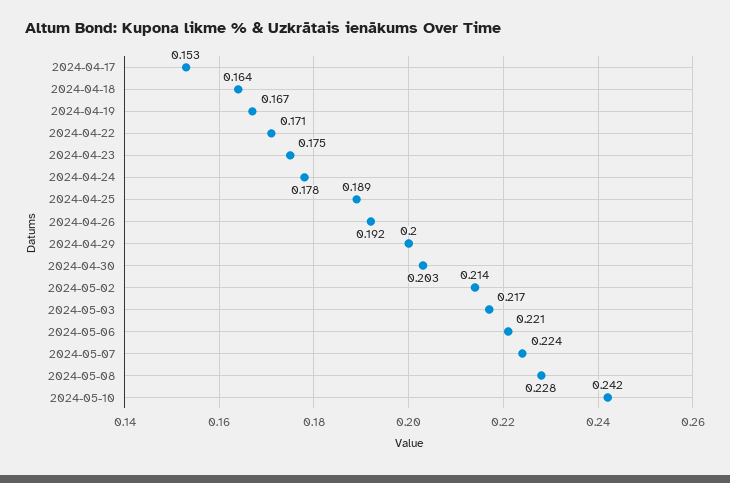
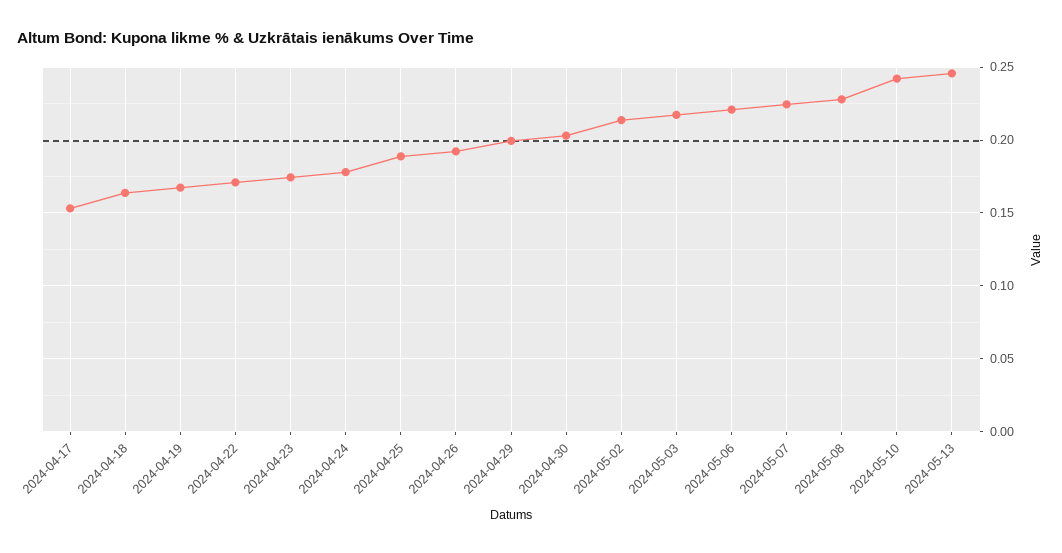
2024-05-13: none -> 0.245

